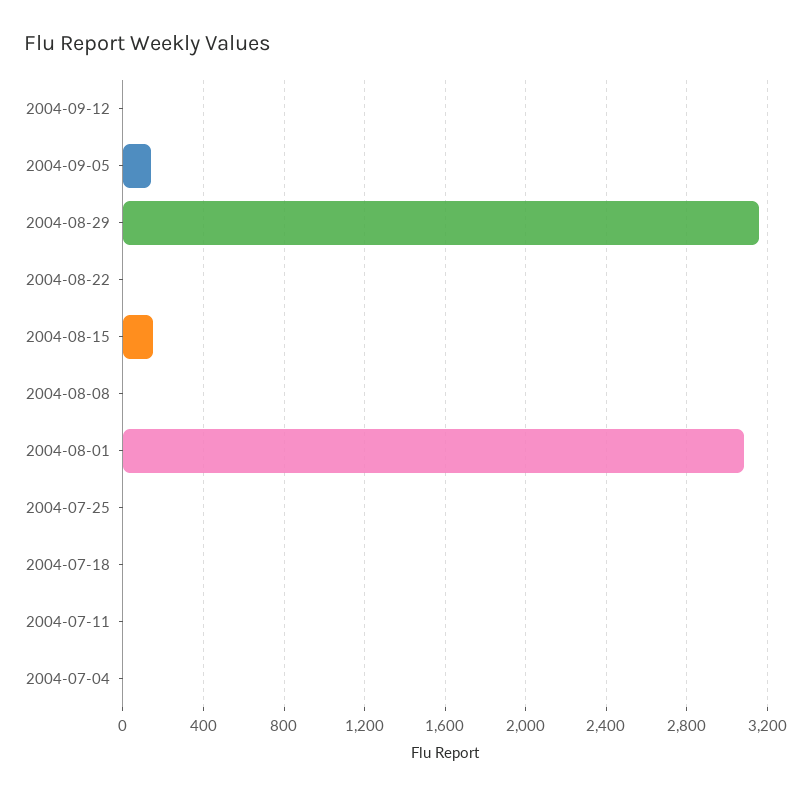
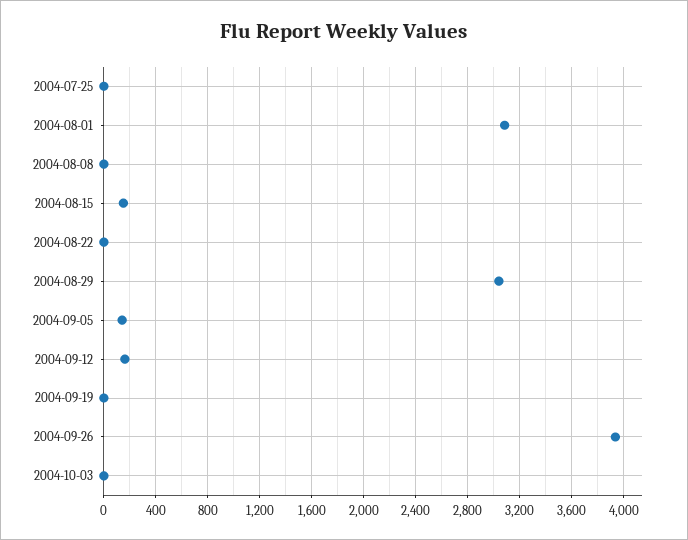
2004-09-12: 0 -> 150
2004-08-29: 3150 -> 3050
2004-07-18: 0 -> none
2004-07-11: 0 -> none
2004-07-04: 0 -> none
2004-09-19: none -> 0
2004-09-26: none -> 3950
2004-10-03: none -> 0

